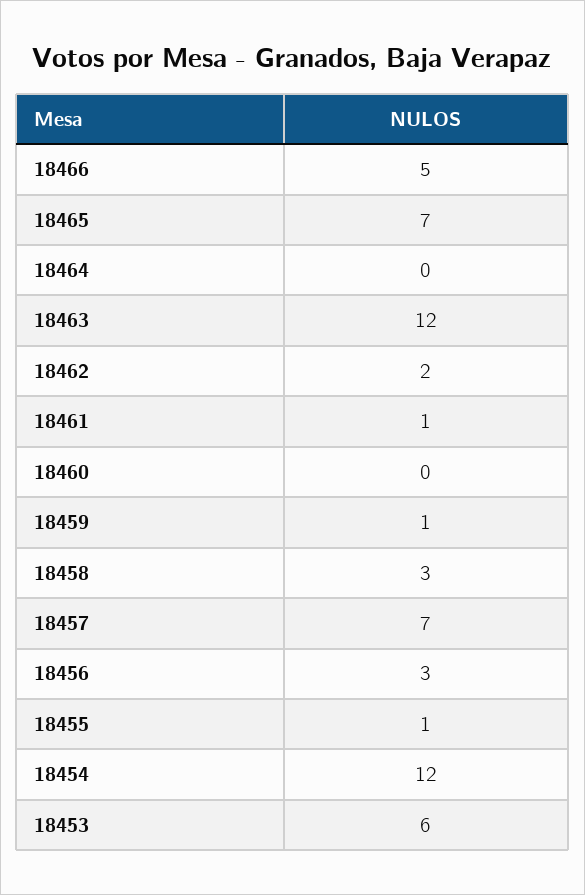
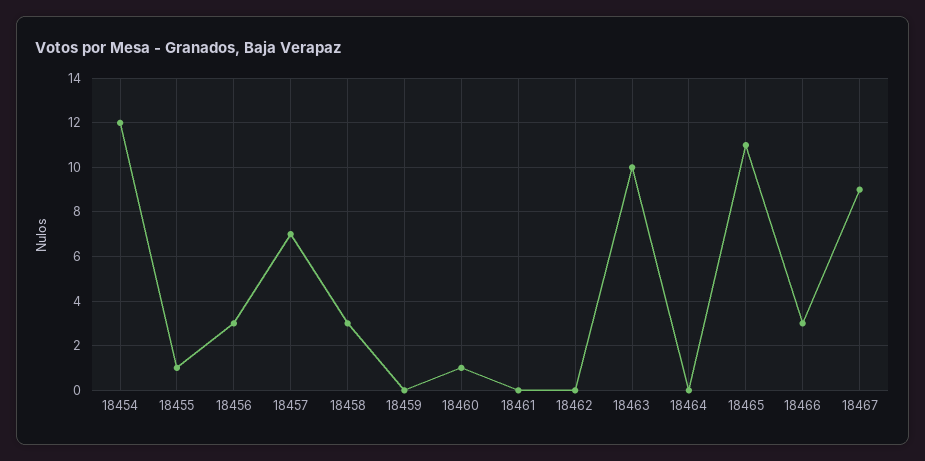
18466: 5 -> 3
18465: 7 -> 11
18463: 12 -> 10
18462: 2 -> 0
18461: 1 -> 0
18460: 0 -> 1
18459: 1 -> 0
18453: 6 -> none
18467: none -> 9

